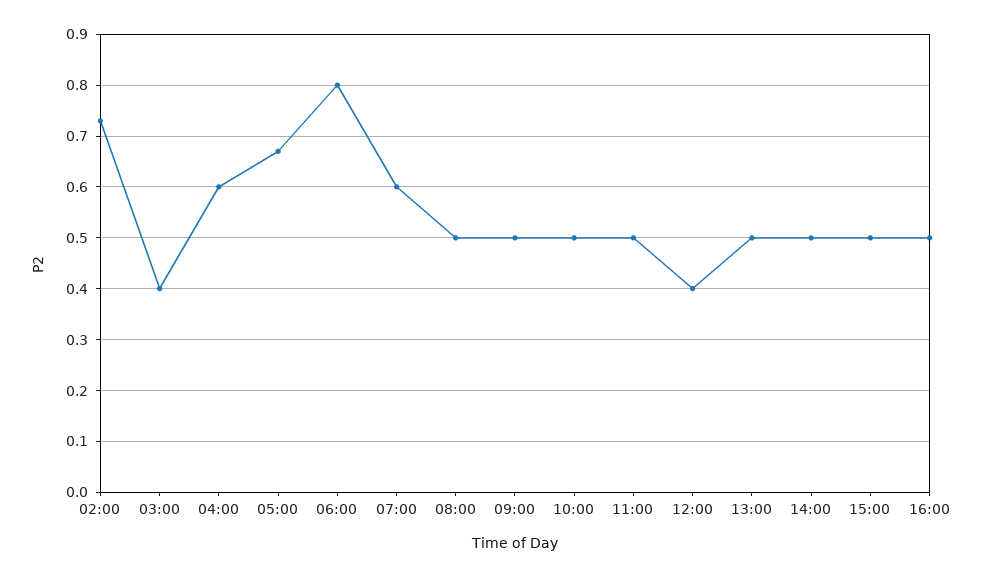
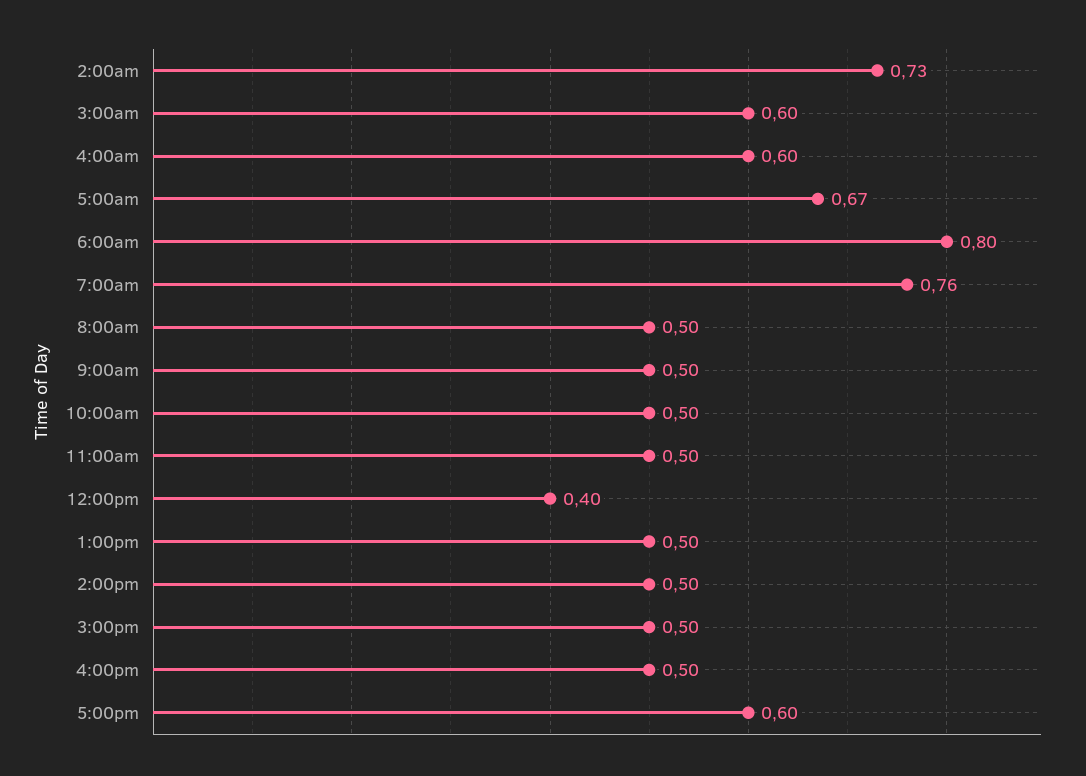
03:00: 0.4 -> 0.6
07:00: 0.6 -> 0.76
5:00pm: none -> 0.6

